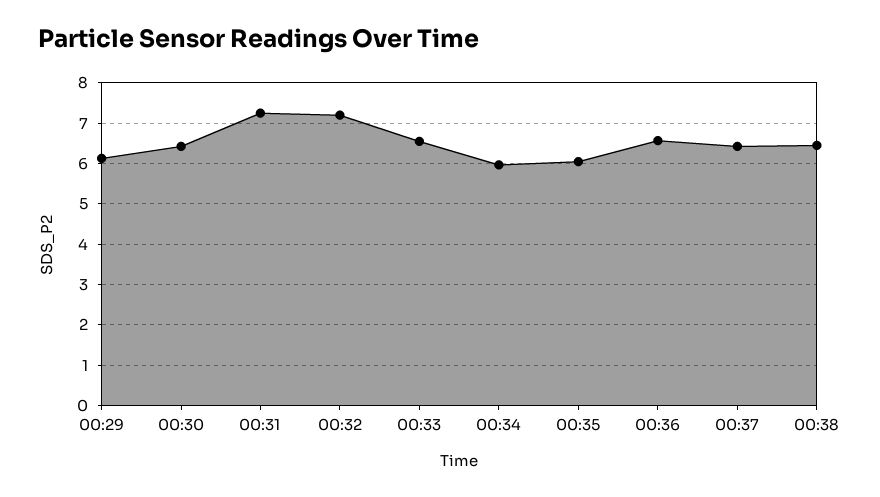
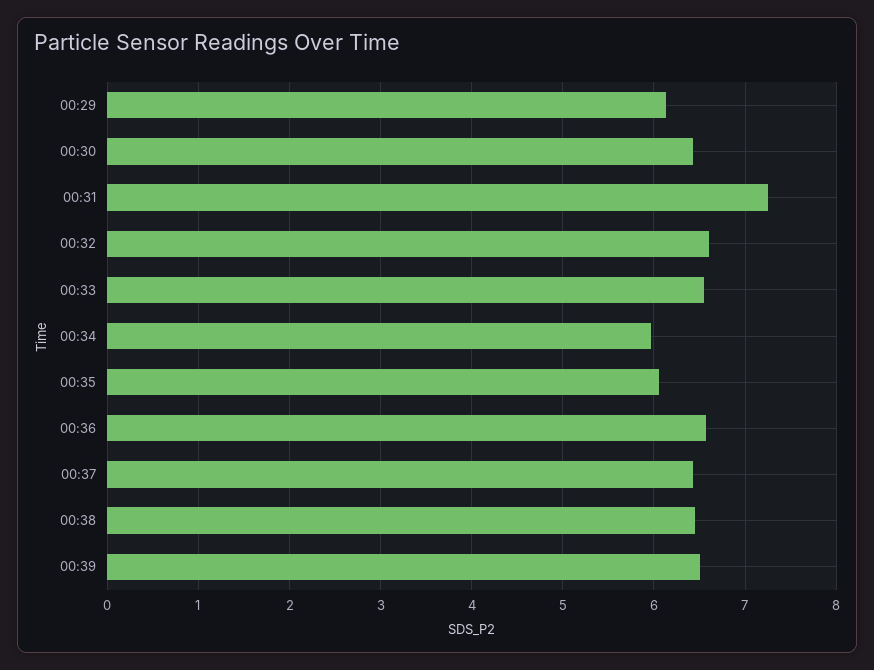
00:32: 7.2 -> 6.6
00:39: none -> 6.5

